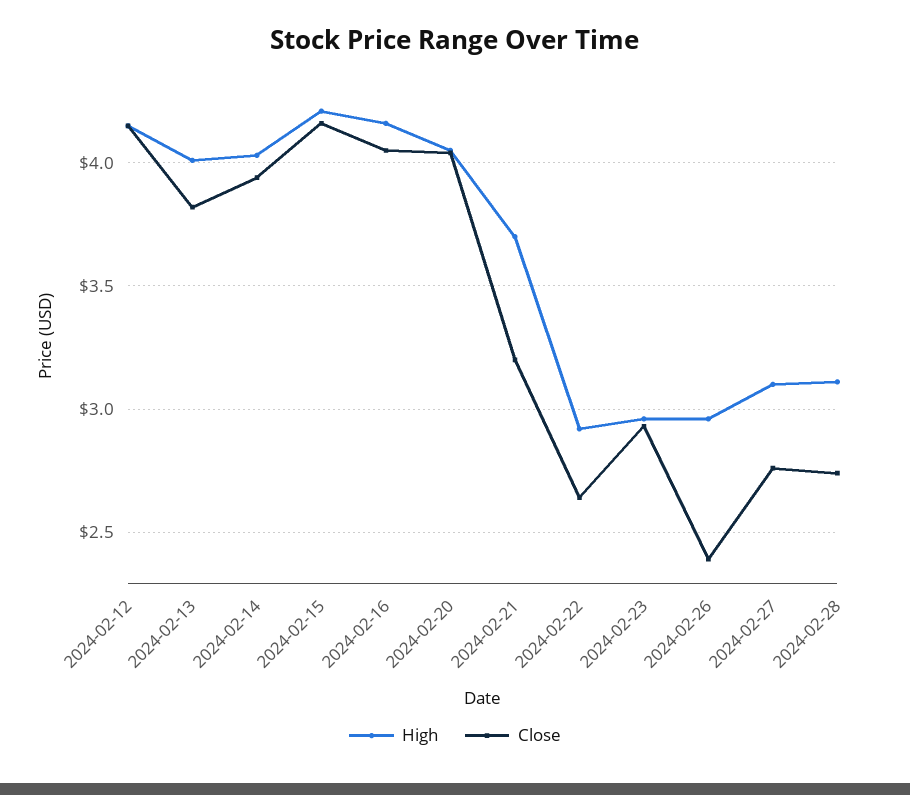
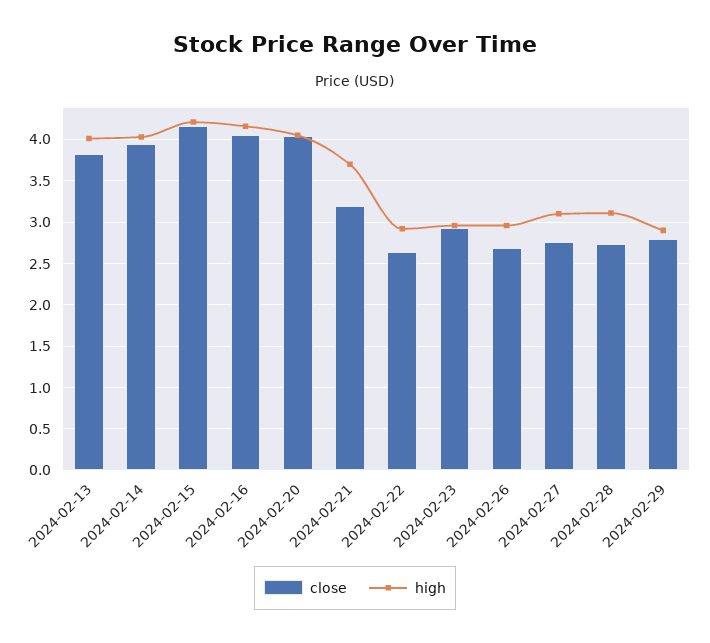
High, 2024-02-12: 4.15 -> none
Close, 2024-02-12: 4.15 -> none
Close, 2024-02-26: 2.4 -> 2.7
Close, 2024-02-29: none -> 2.8
High, 2024-02-29: none -> 2.9

